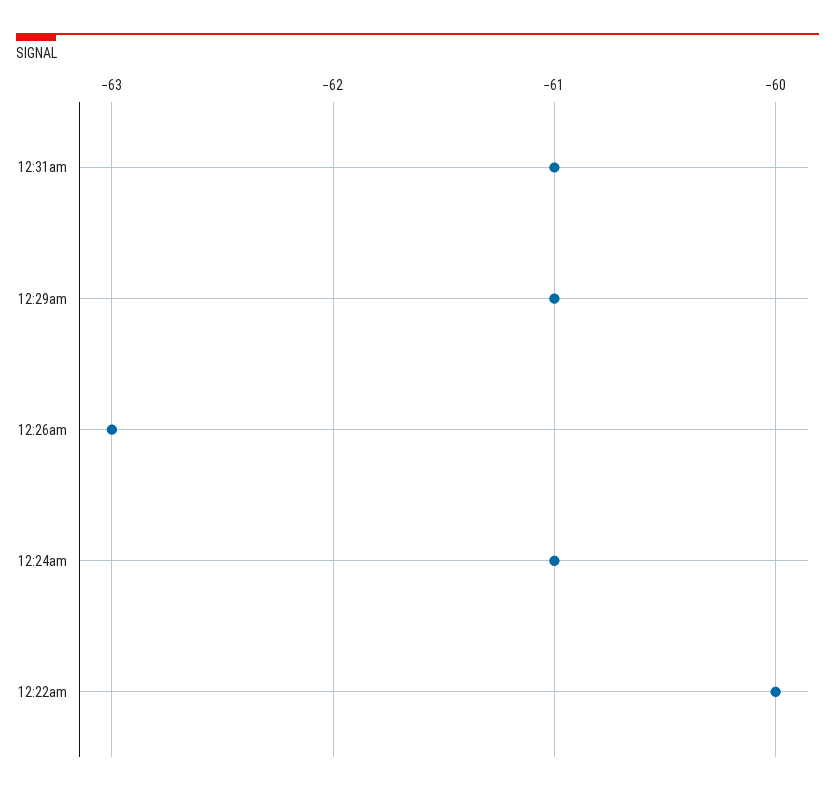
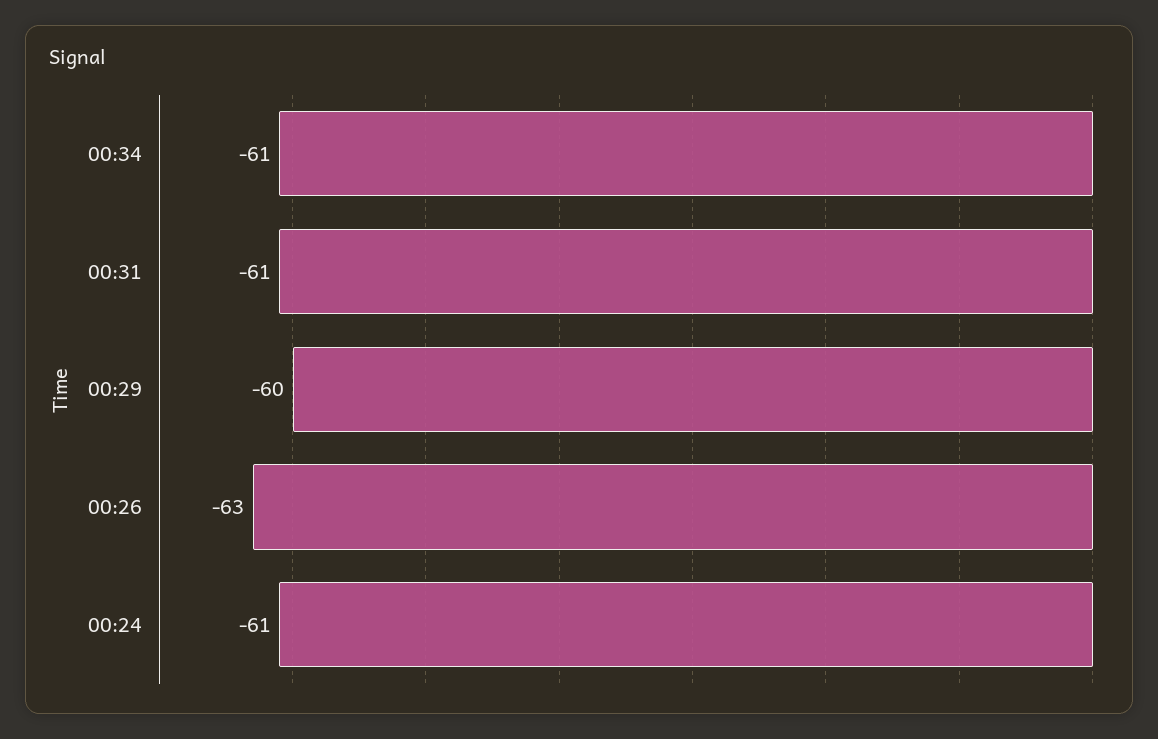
12:29am: -61 -> -60
12:22am: -60 -> none
00:34: none -> -61

